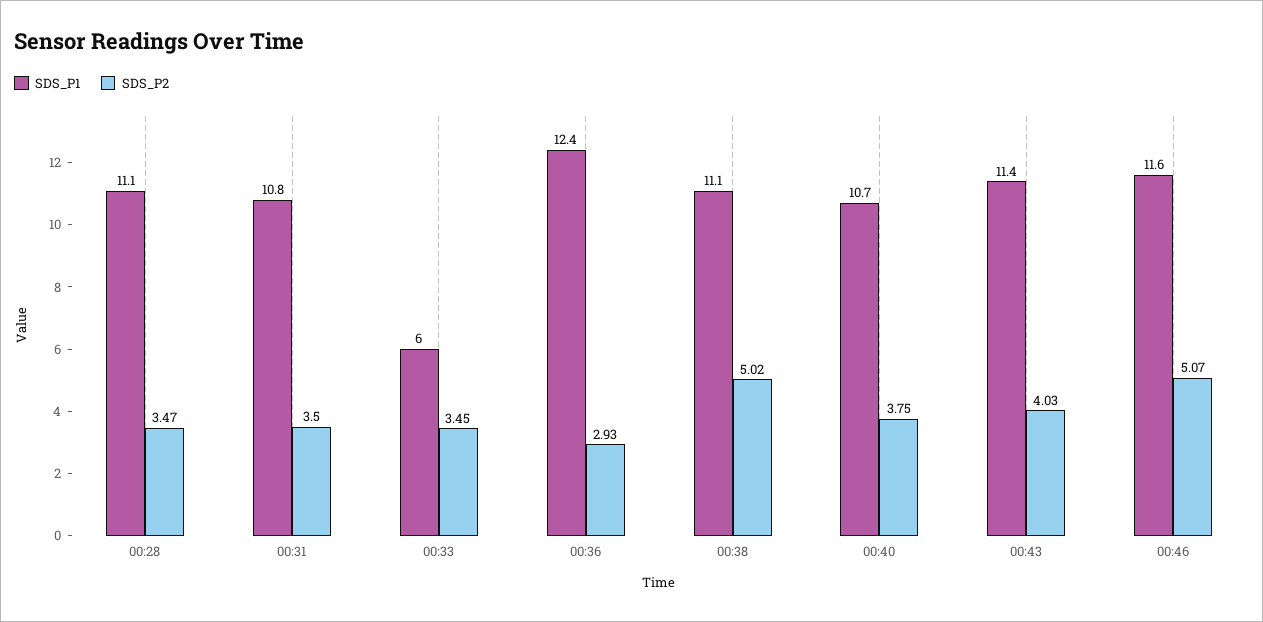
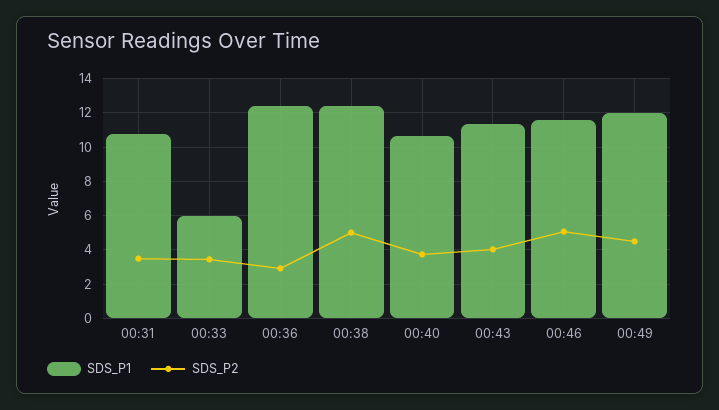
SDS_P1, 00:28: 11.1 -> none
SDS_P2, 00:28: 3.47 -> none
SDS_P1, 00:38: 11.1 -> 12.5
SDS_P1, 00:49: none -> 12
SDS_P2, 00:49: none -> 4.5

